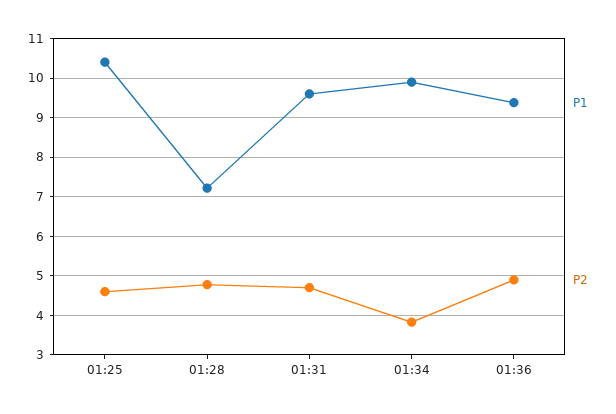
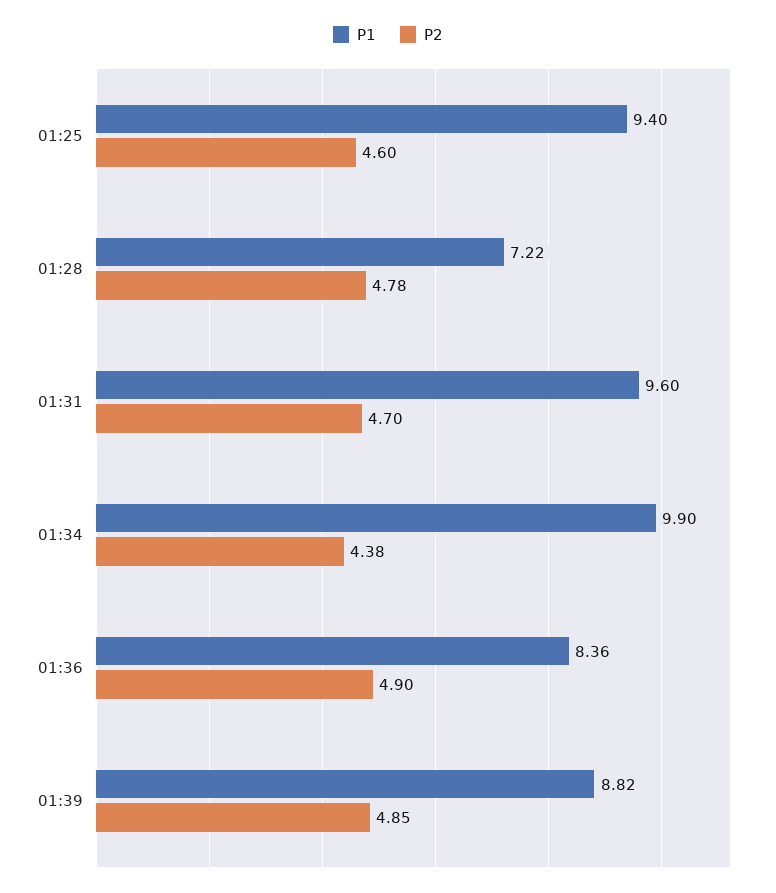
P1, 01:25: 10.4 -> 9.4
P2, 01:34: 3.8 -> 4.38
P1, 01:36: 9.4 -> 8.36
P1, 01:39: none -> 8.82
P2, 01:39: none -> 4.85

